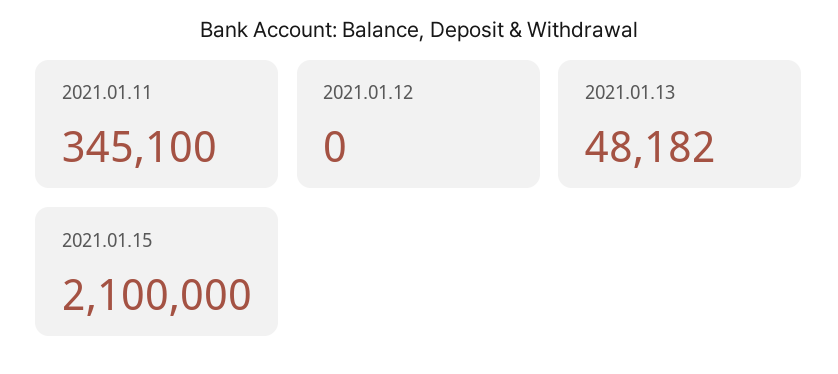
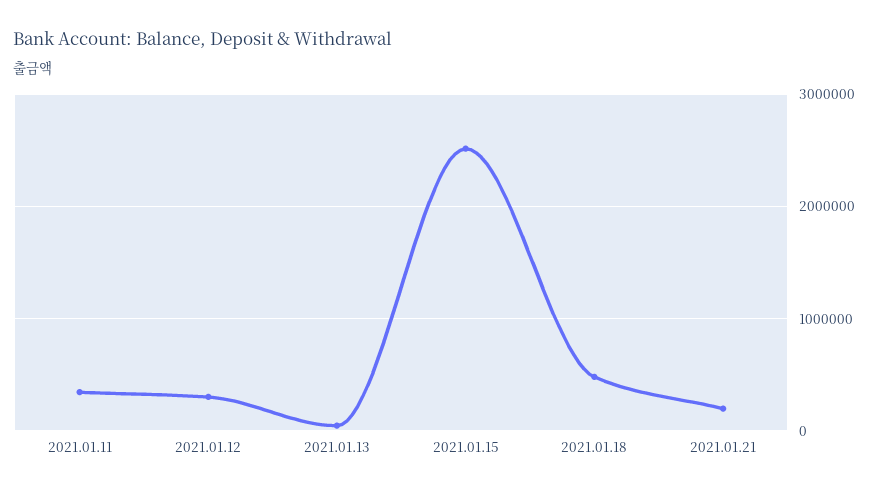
2021.01.12: 0 -> 300000
2021.01.15: 2100000 -> 2500000
2021.01.18: none -> 500000
2021.01.21: none -> 200000

